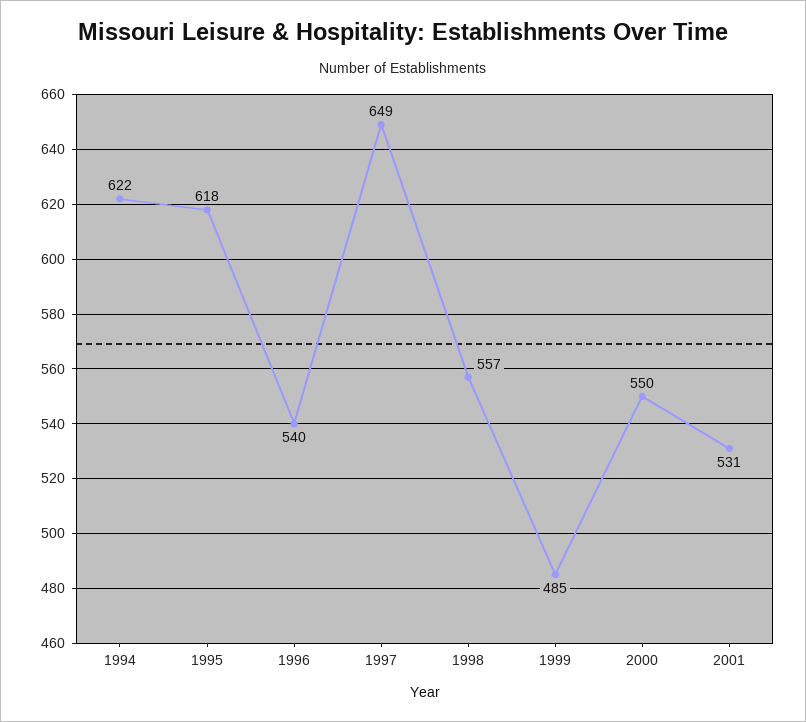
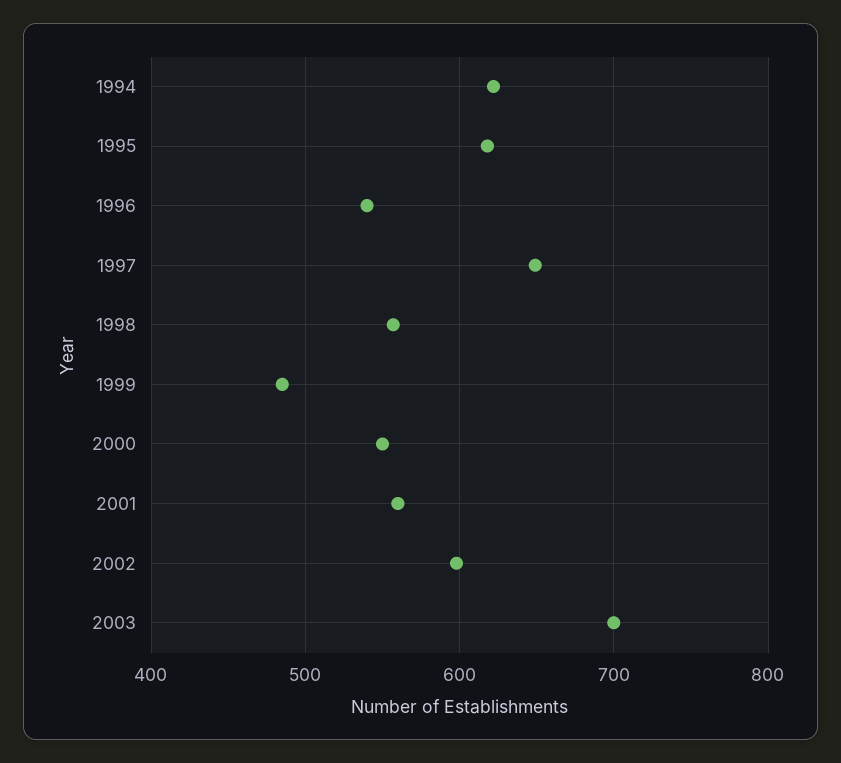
2001: 531 -> 560
2002: none -> 600
2003: none -> 700

